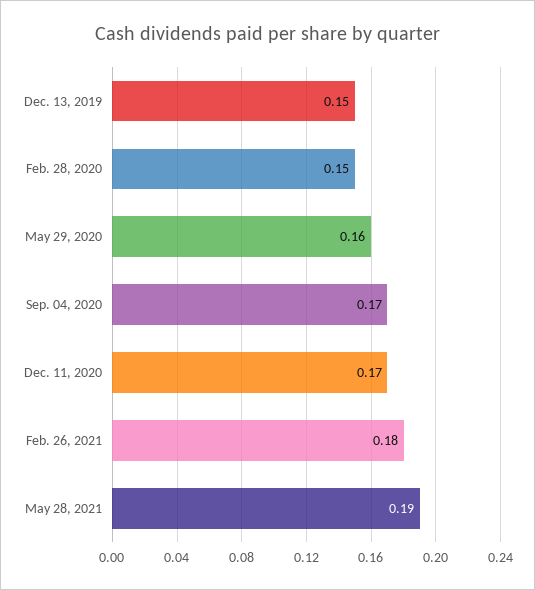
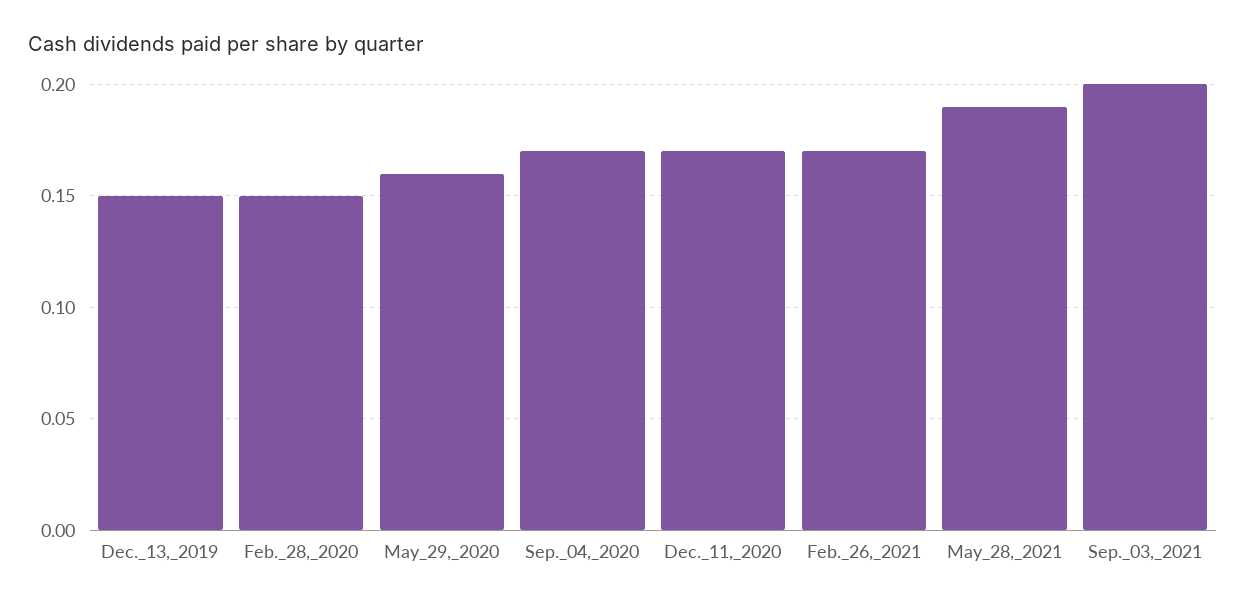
Feb. 26, 2021: 0.18 -> 0.17
Sep._03,_2021: none -> 0.2

